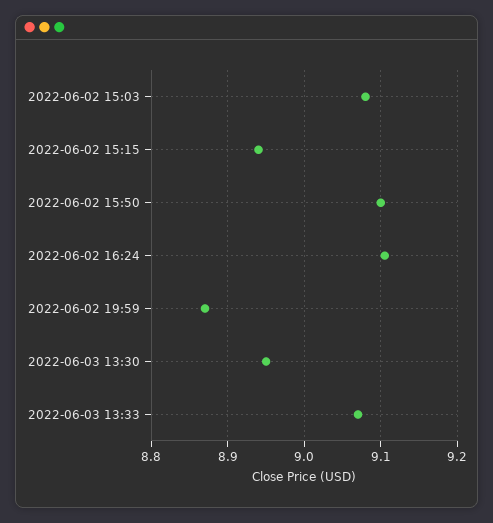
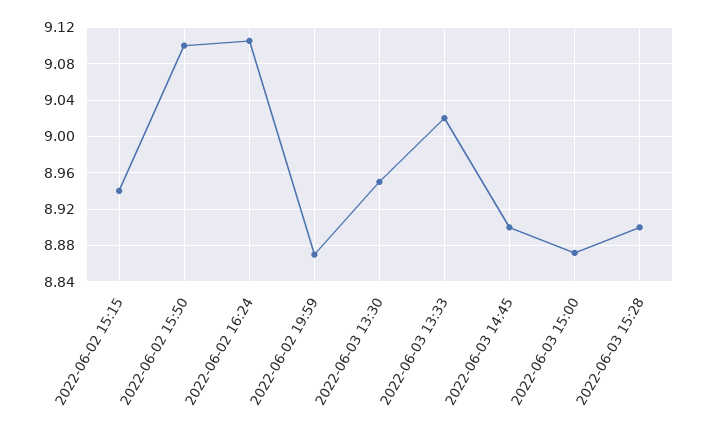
2022-06-02 15:03: 9.08 -> none
2022-06-03 13:33: 9.07 -> 9.02
2022-06-03 14:45: none -> 8.9
2022-06-03 15:00: none -> 8.87
2022-06-03 15:28: none -> 8.9

